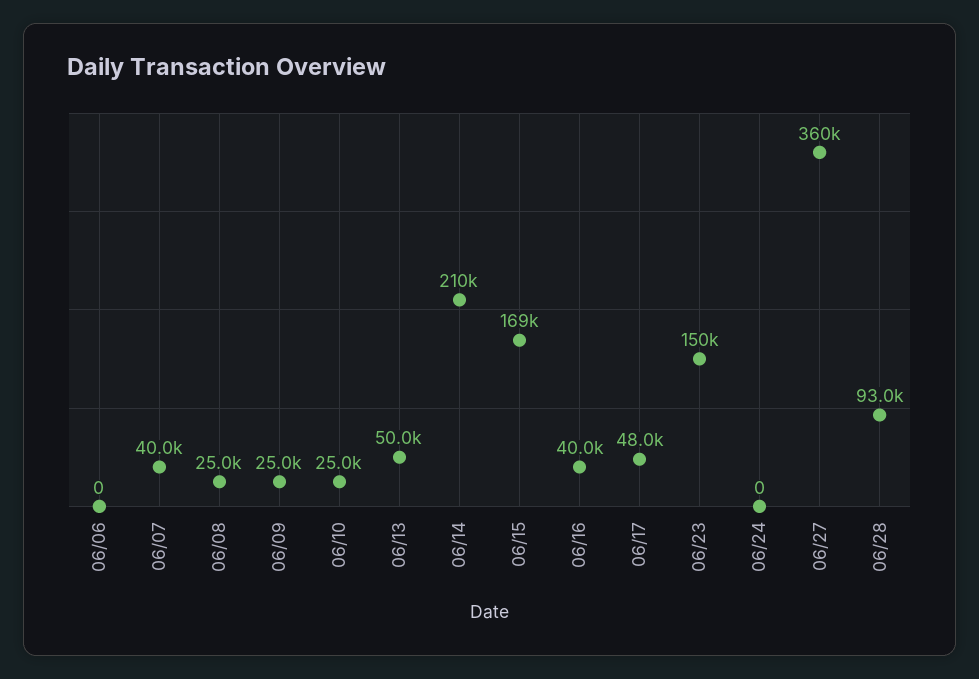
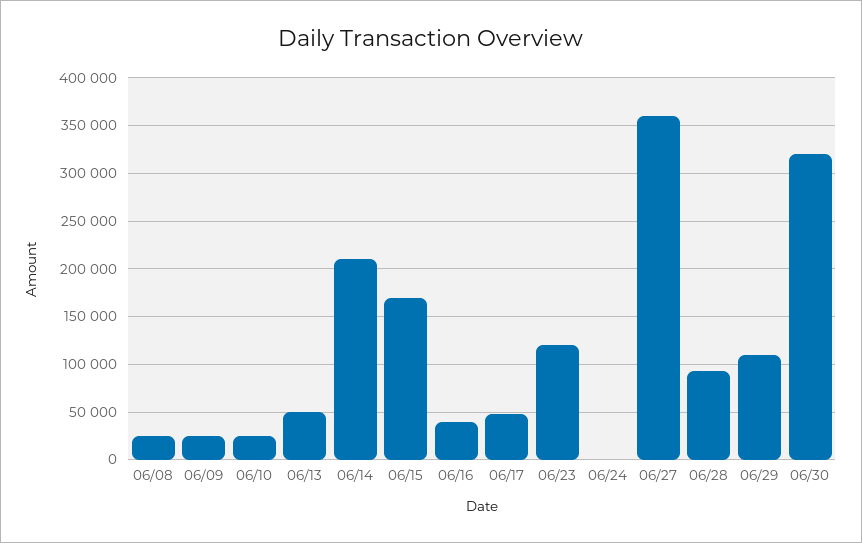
06/06: 0 -> none
06/07: 40000 -> none
06/23: 150000 -> 120000
06/29: none -> 110000
06/30: none -> 320000

